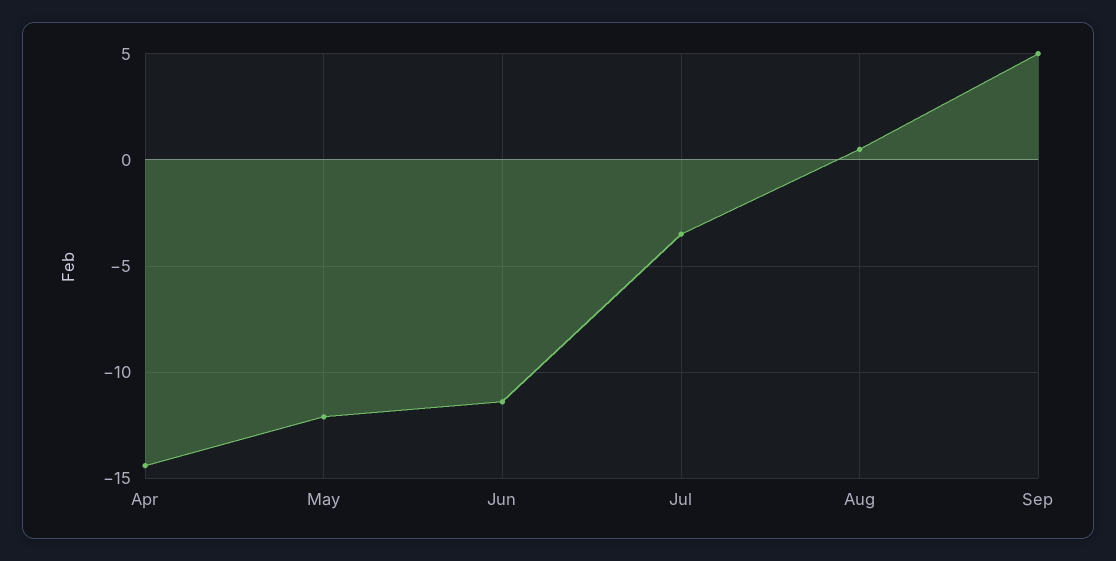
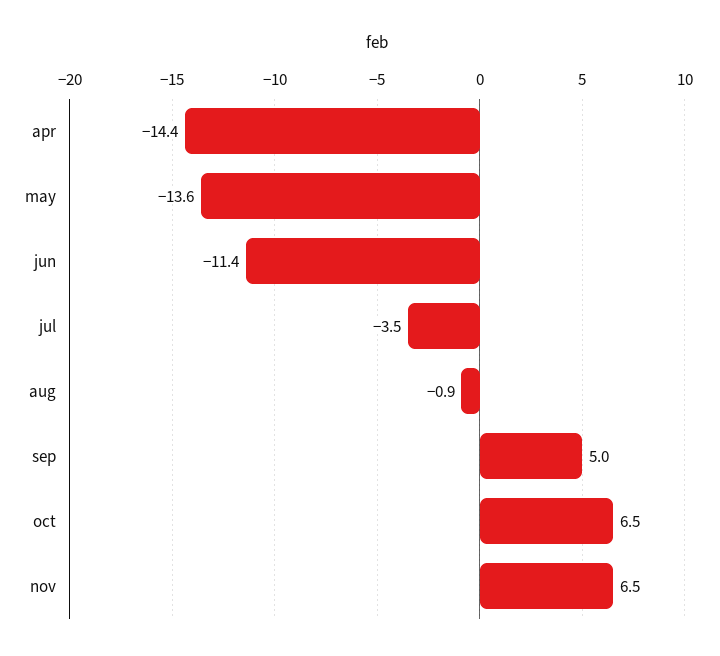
May: -12 -> -13.6
Aug: 0.5 -> -0.9
oct: none -> 6.5
nov: none -> 6.5

